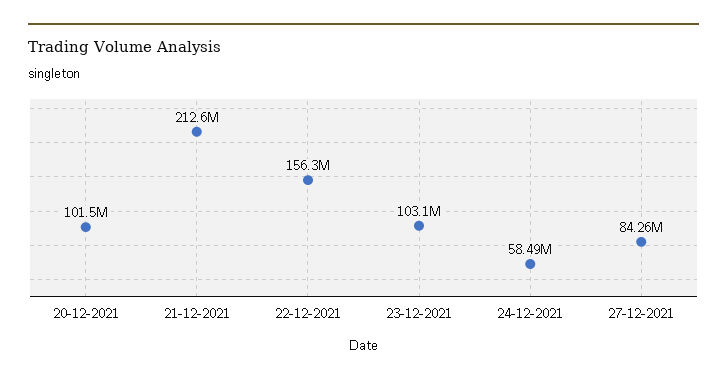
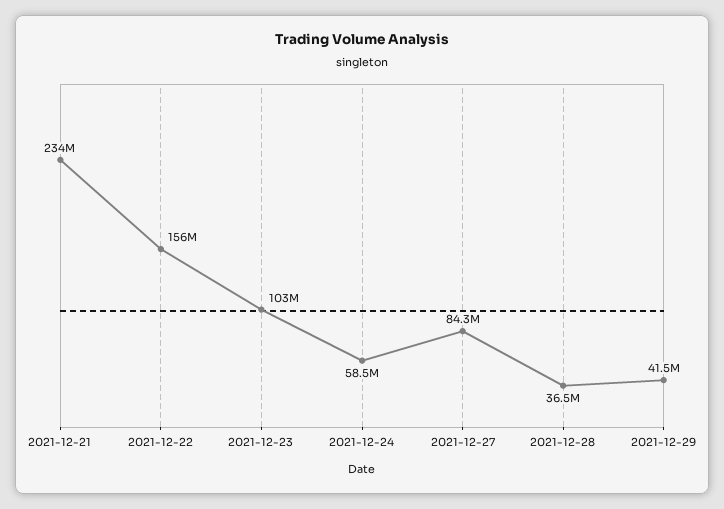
20-12-2021: 101500000 -> none
21-12-2021: 212600000 -> 234000000
2021-12-28: none -> 36500000
2021-12-29: none -> 41500000

